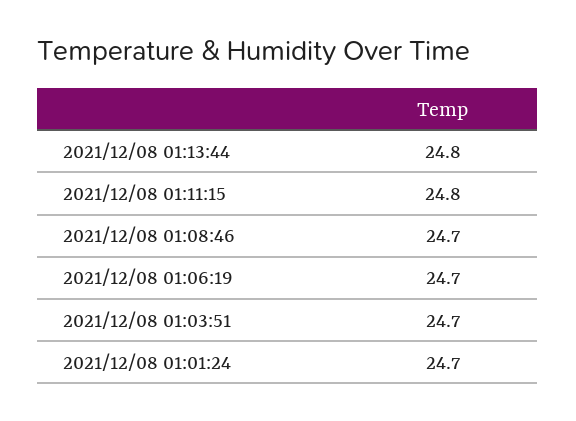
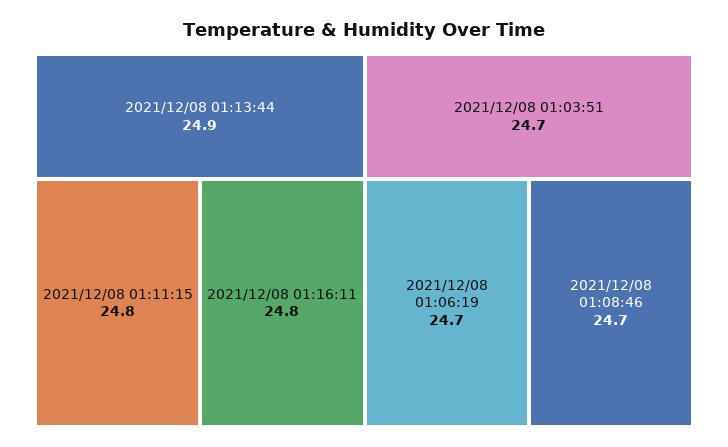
2021/12/08 01:13:44: 24.8 -> 24.9
2021/12/08 01:01:24: 24.7 -> none
2021/12/08 01:16:11: none -> 24.8

